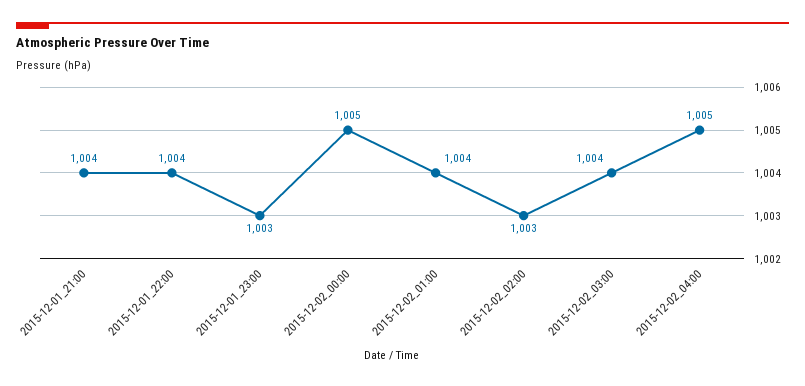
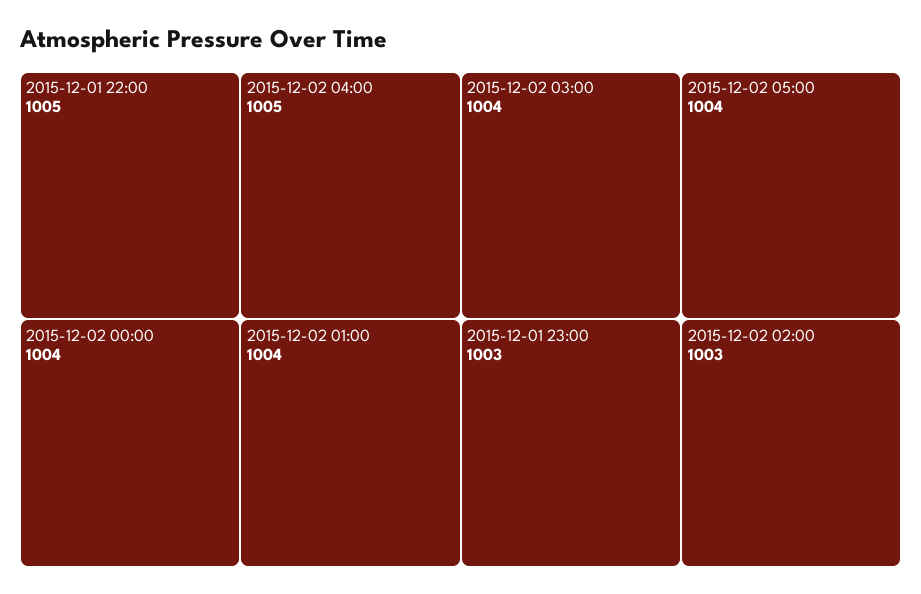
2015-12-01_21:00: 1004 -> none
2015-12-01_22:00: 1004 -> 1005
2015-12-02_00:00: 1005 -> 1004
2015-12-02 05:00: none -> 1004

